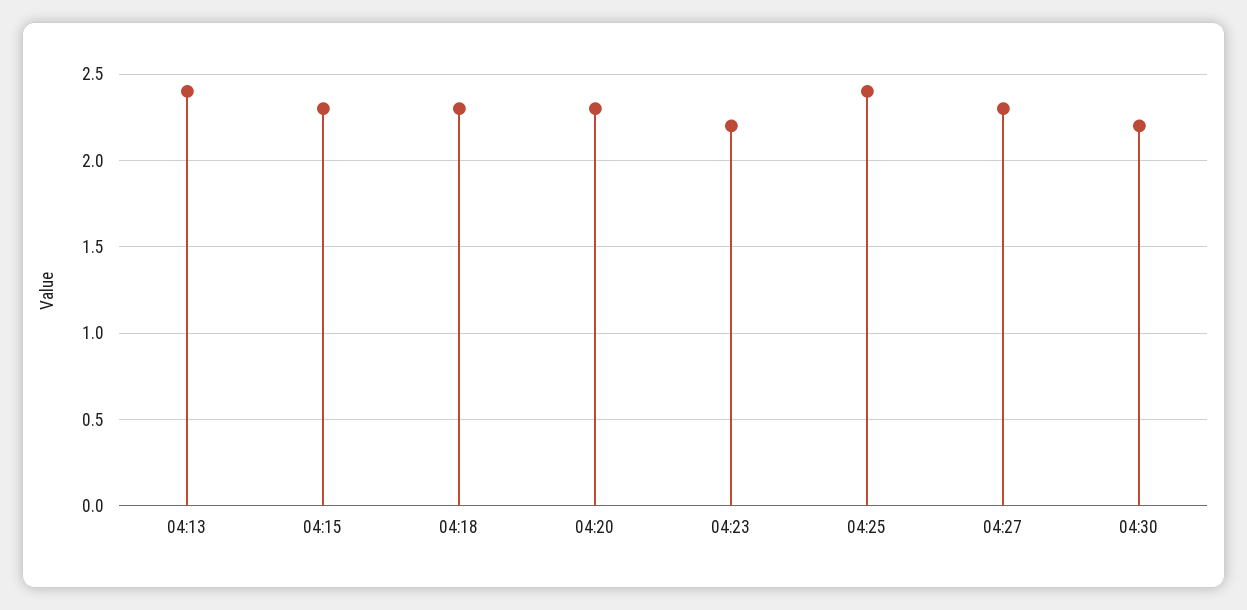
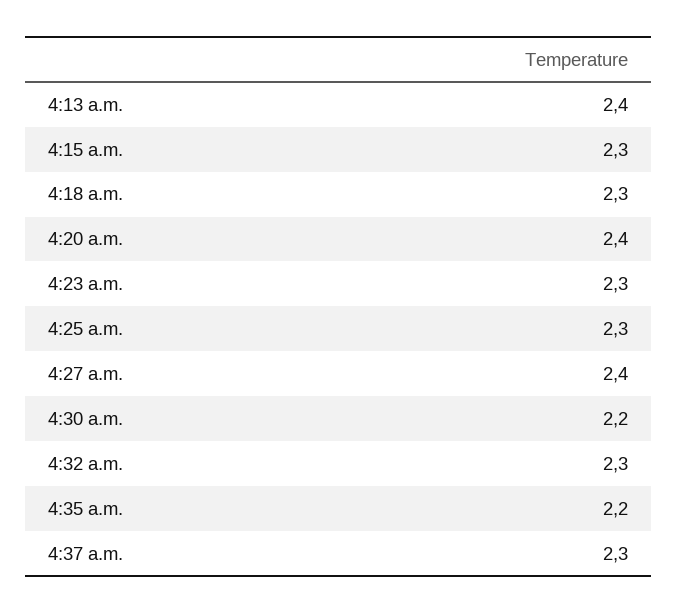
04:20: 2.3 -> 2.4
04:23: 2.2 -> 2.3
04:25: 2.4 -> 2.3
04:27: 2.3 -> 2.4
4:32 a.m.: none -> 2.3
4:35 a.m.: none -> 2.2
4:37 a.m.: none -> 2.3

